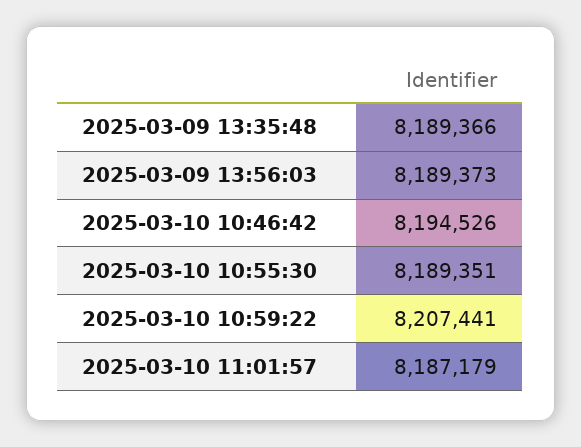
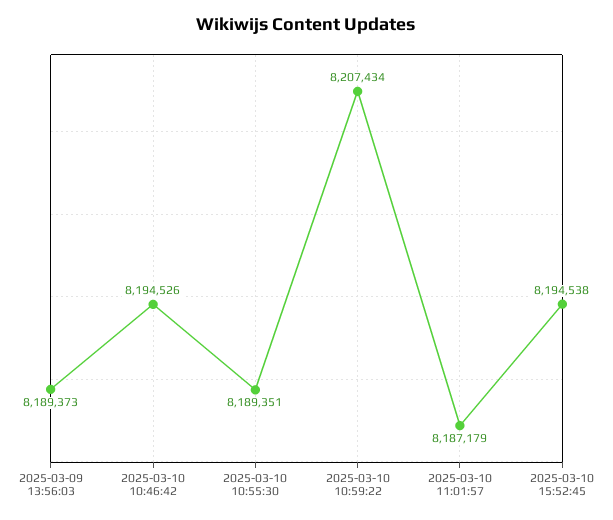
2025-03-09 13:35:48: 8189366 -> none
2025-03-10 10:59:22: 8207441 -> 8207434
2025-03-10 15:52:45: none -> 8194538

